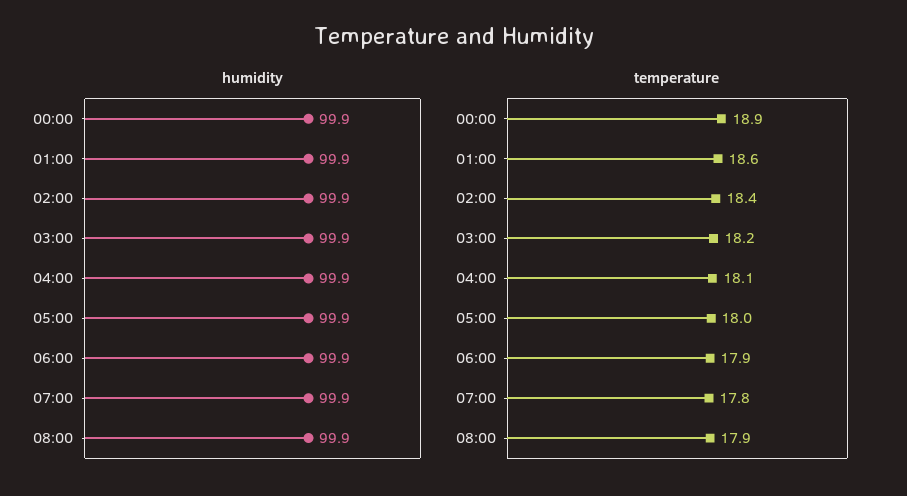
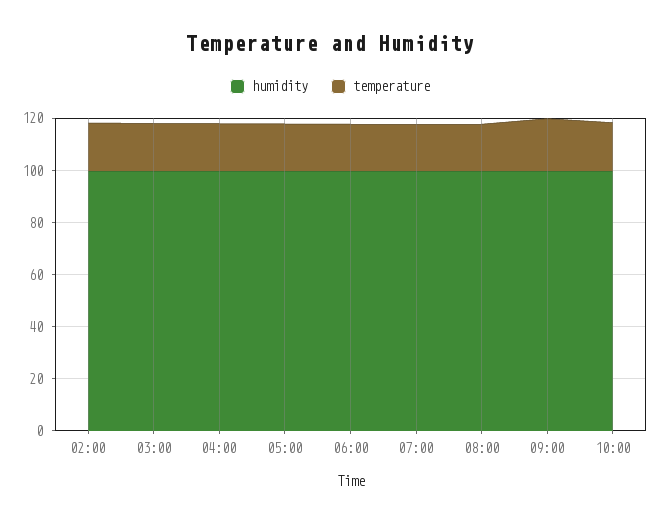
humidity, 00:00: 99.9 -> none
humidity, 01:00: 99.9 -> none
temperature, 00:00: 18.9 -> none
temperature, 01:00: 18.6 -> none
humidity, 09:00: none -> 100
temperature, 09:00: none -> 20
humidity, 10:00: none -> 100
temperature, 10:00: none -> 20

